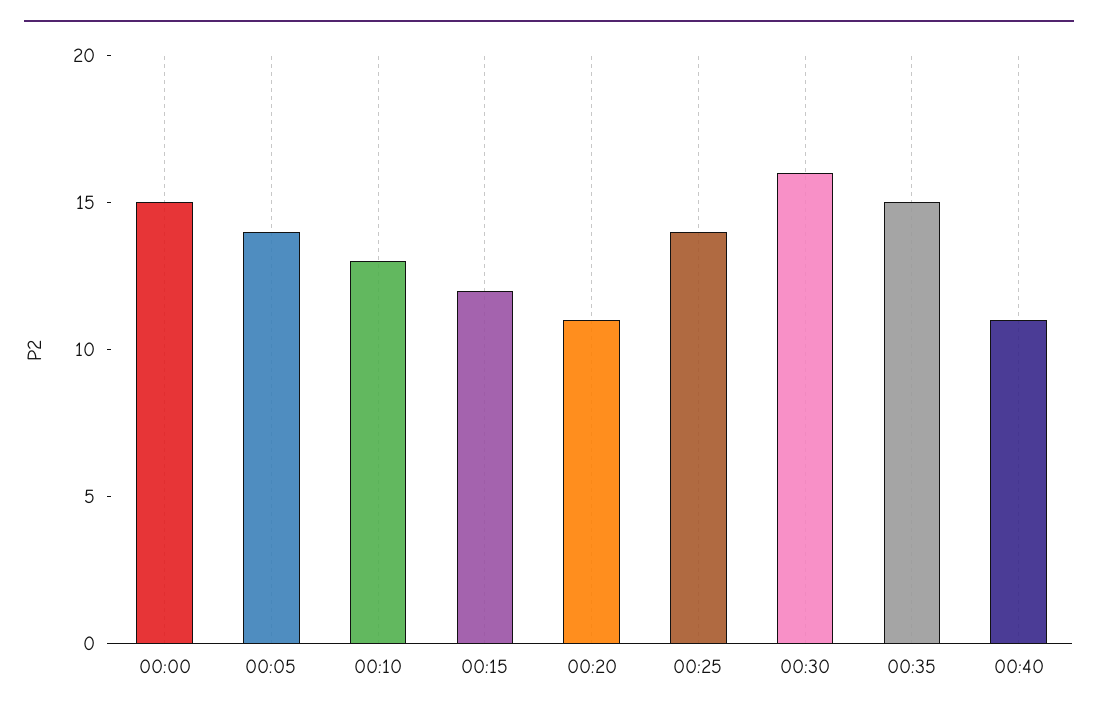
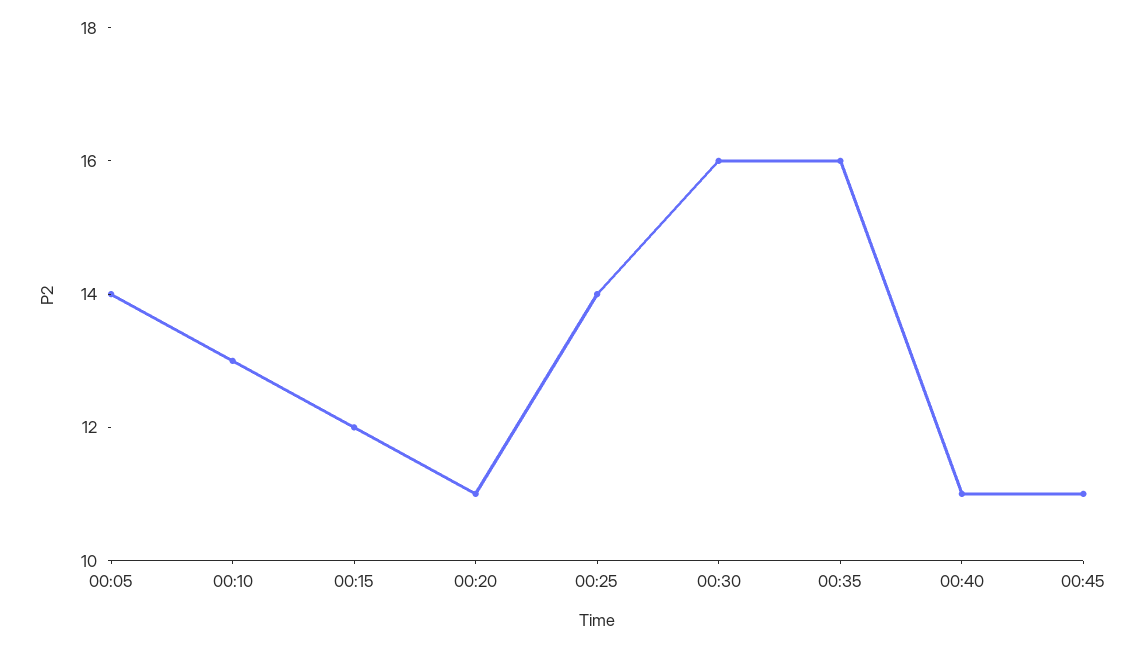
00:00: 15 -> none
00:35: 15 -> 16
00:45: none -> 11

